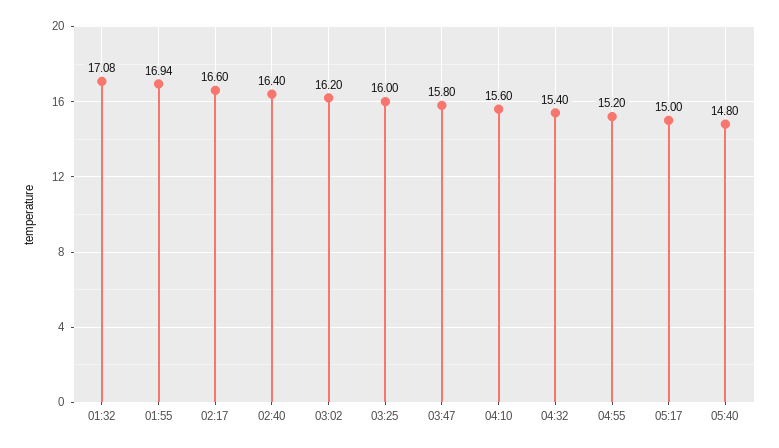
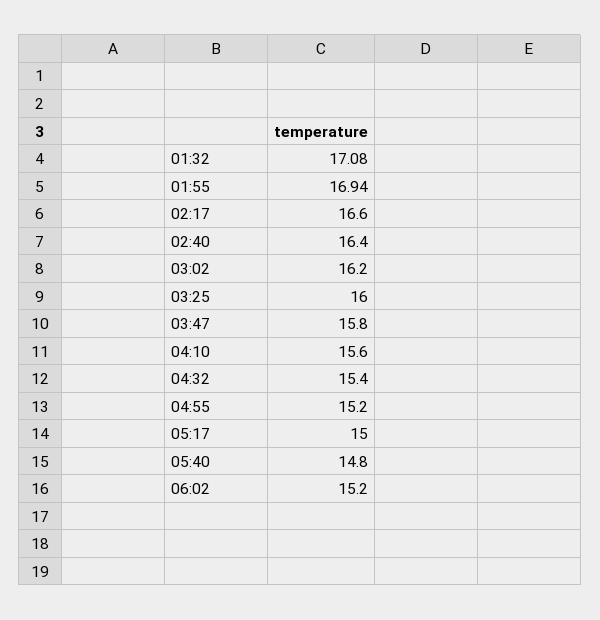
06:02: none -> 15.2

